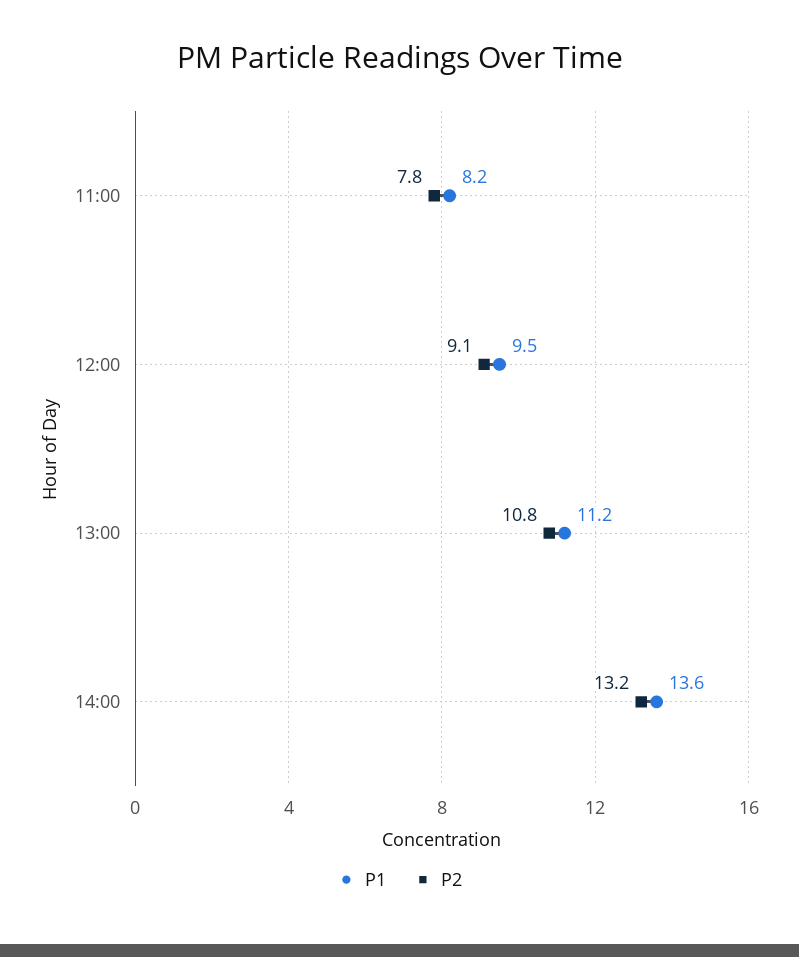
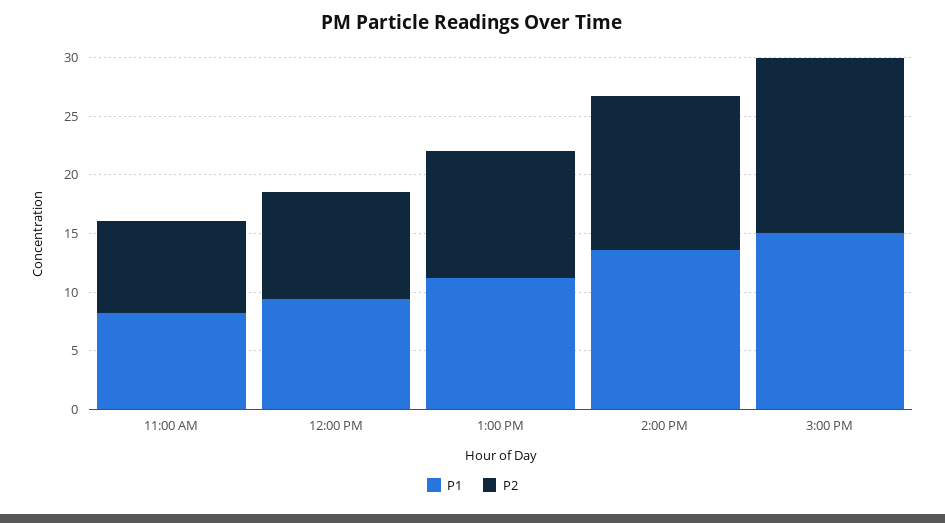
P1, 3:00 PM: none -> 15
P2, 3:00 PM: none -> 15

